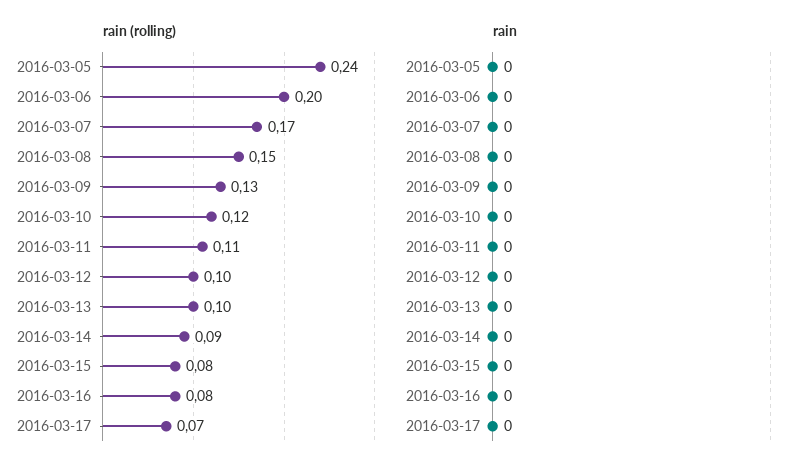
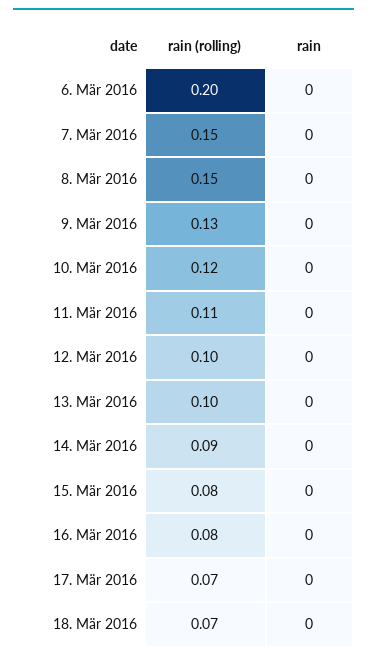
rain (rolling), 2016-03-05: 0.24 -> none
rain (rolling), 2016-03-07: 0.17 -> 0.15
rain, 2016-03-05: 0 -> none
rain (rolling), 18. Mär 2016: none -> 0.07
rain, 18. Mär 2016: none -> 0

